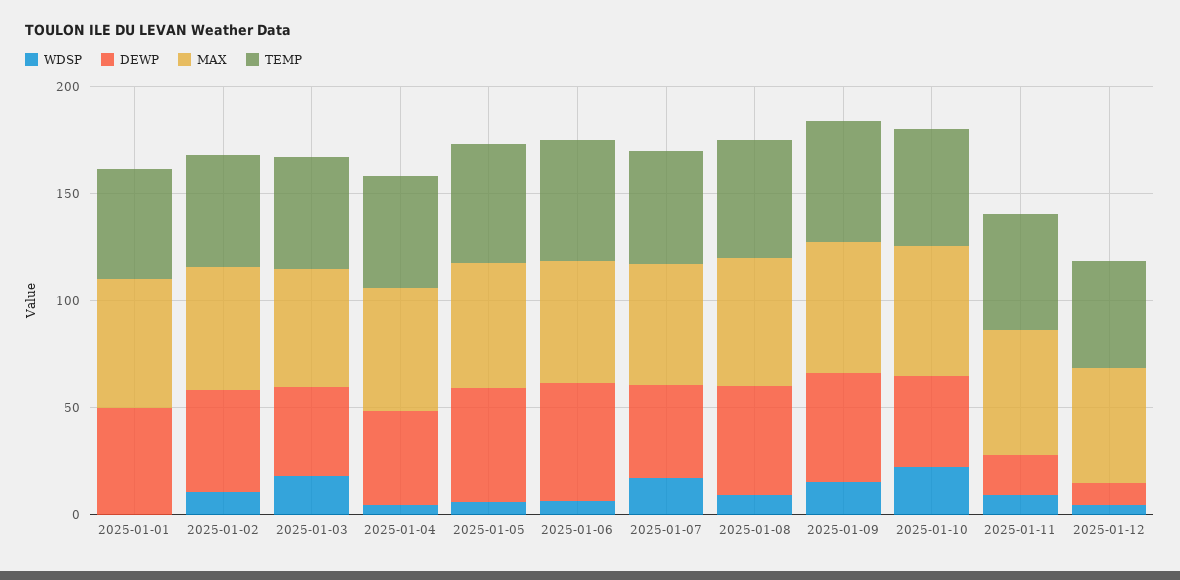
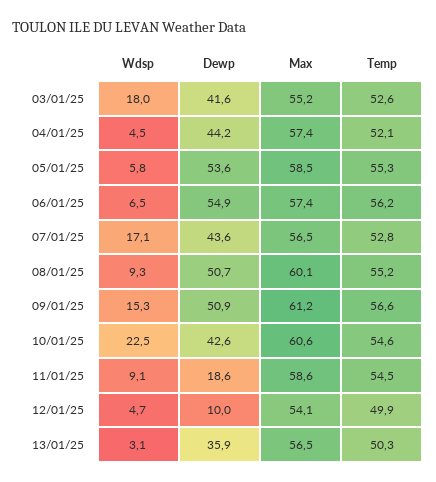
WDSP, 2025-01-01: 0 -> none
DEWP, 2025-01-01: 50 -> none
MAX, 2025-01-01: 60 -> none
TEMP, 2025-01-01: 50 -> none
WDSP, 2025-01-02: 10 -> none
DEWP, 2025-01-02: 50 -> none
MAX, 2025-01-02: 60 -> none
TEMP, 2025-01-02: 50 -> none
WDSP, 13/01/25: none -> 3.1
DEWP, 13/01/25: none -> 35.9
MAX, 13/01/25: none -> 56.5
TEMP, 13/01/25: none -> 50.3

